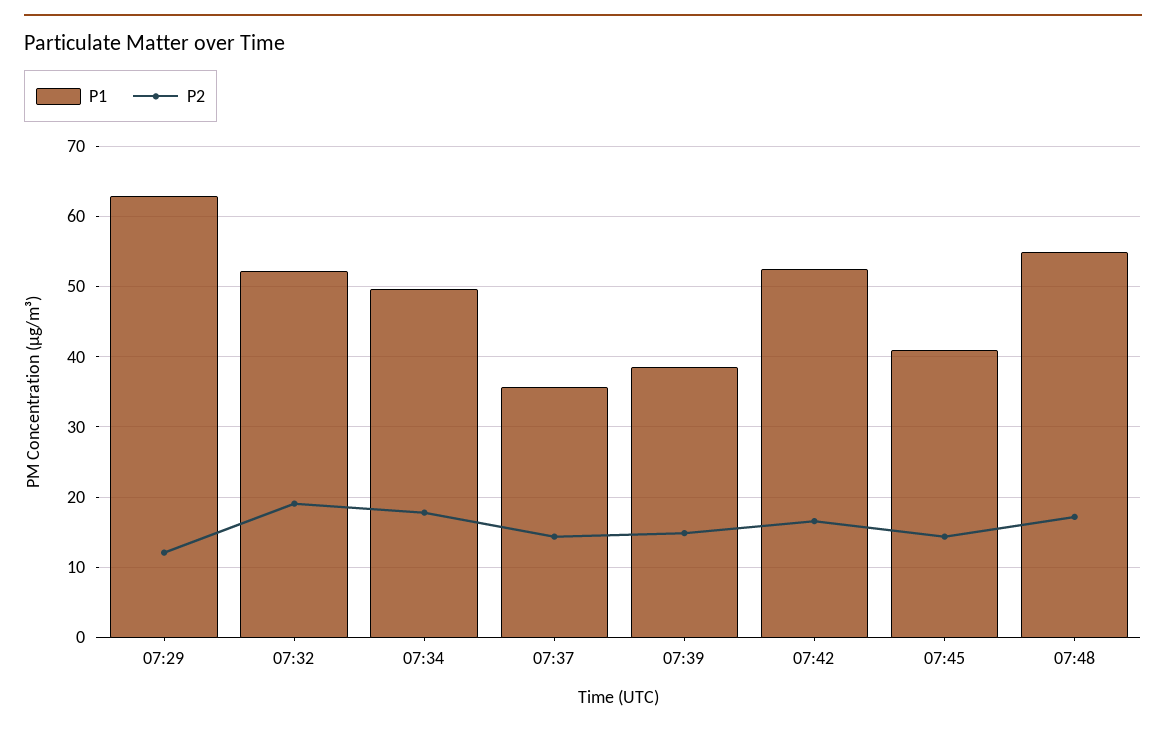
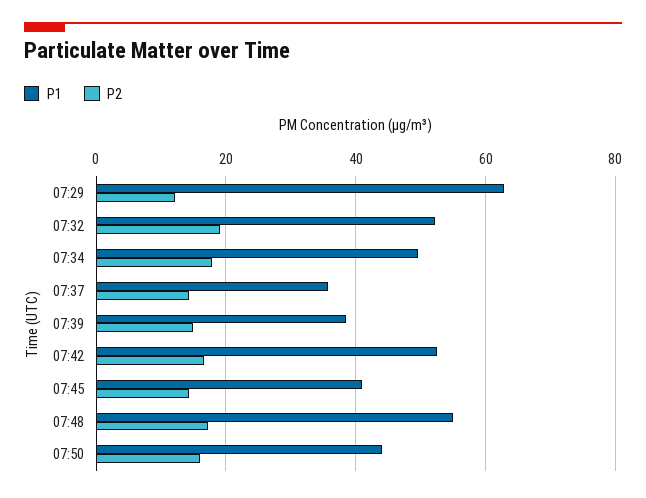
P1, 07:50: none -> 44
P2, 07:50: none -> 16

